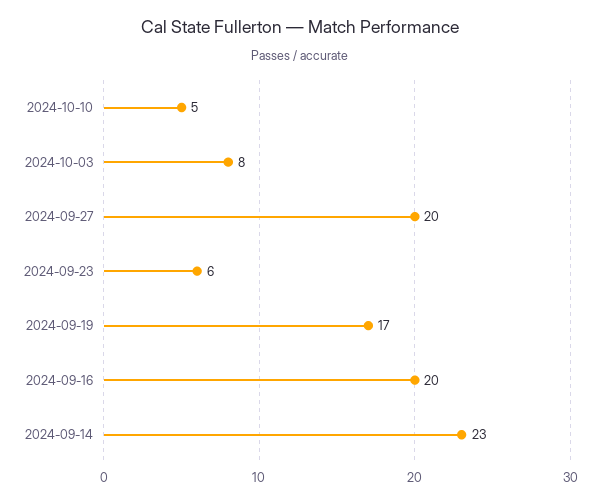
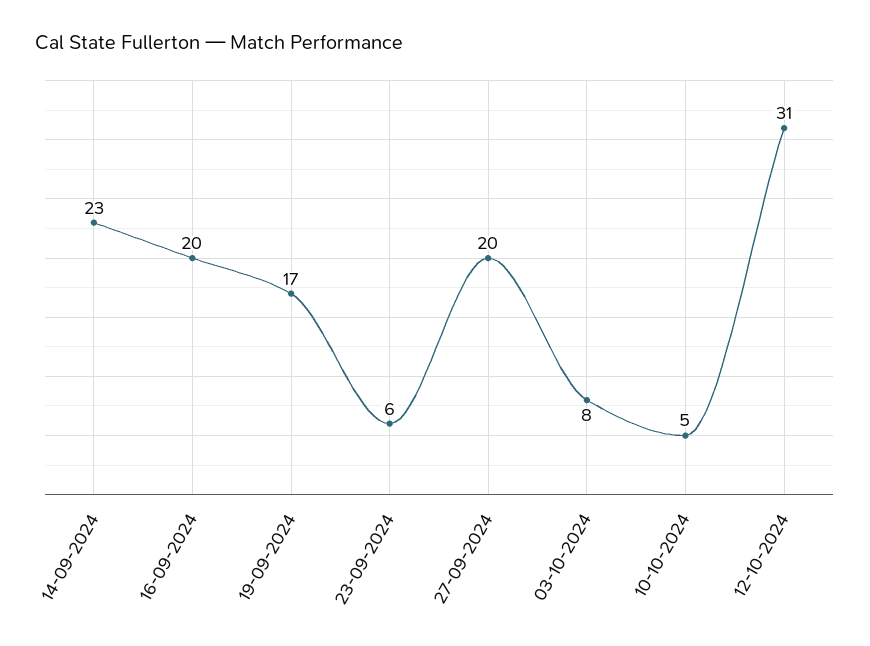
12-10-2024: none -> 31

